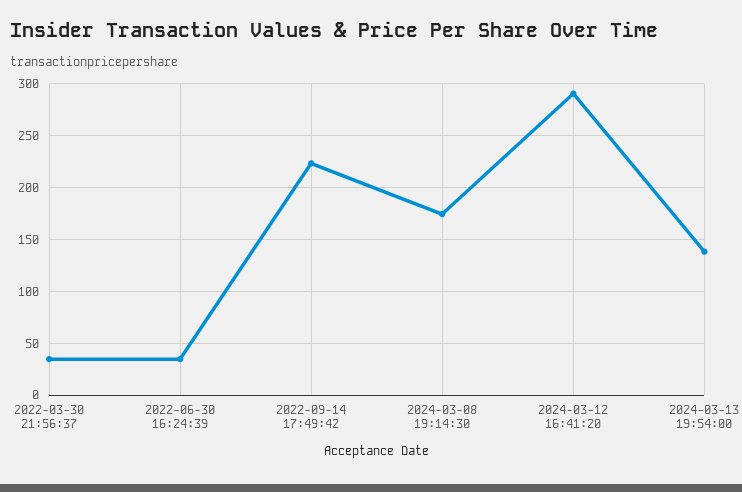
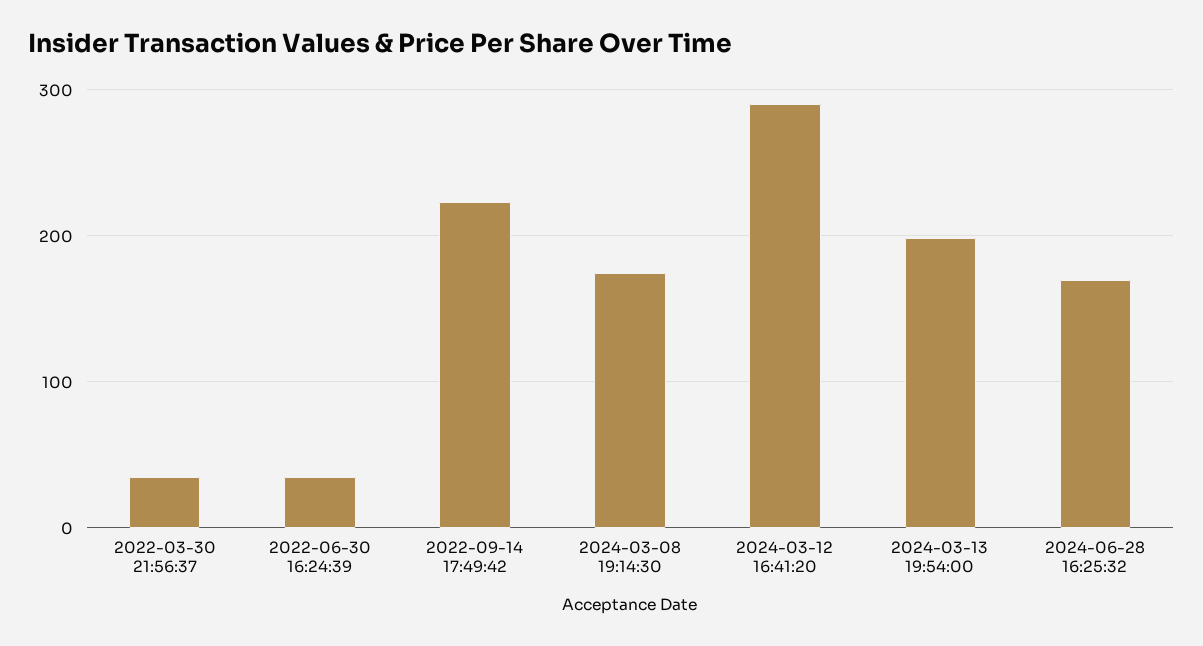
2024-03-13 19:54:00: 140 -> 200
2024-06-28 16:25:32: none -> 170

